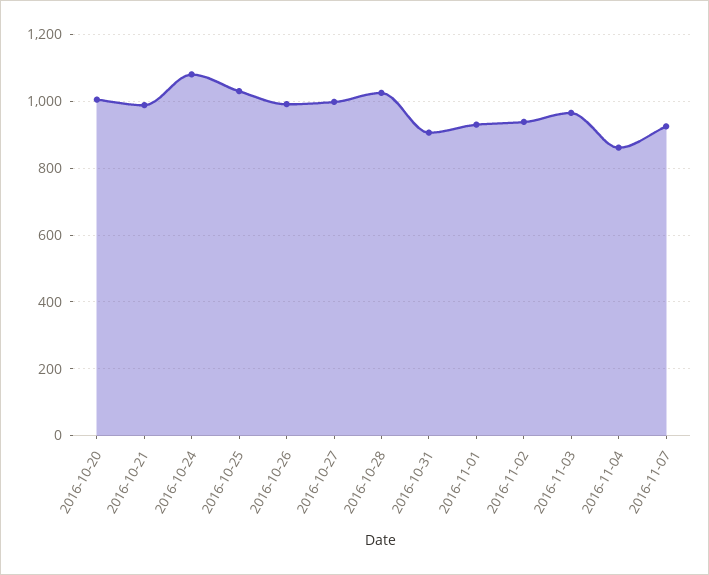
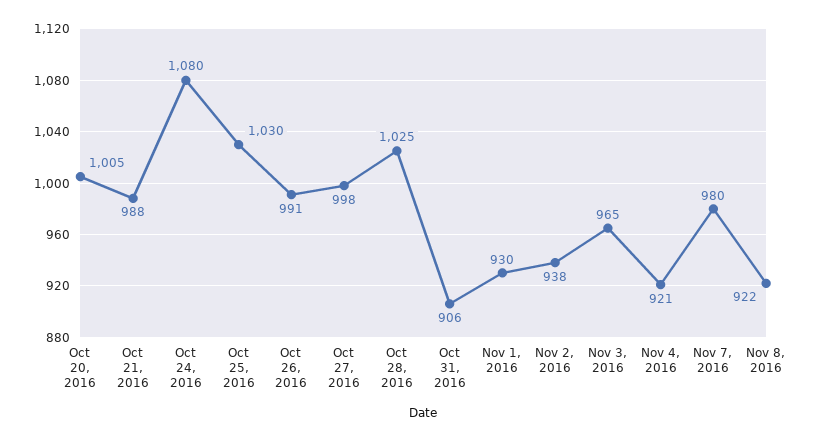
2016-11-04: 860 -> 921
2016-11-07: 920 -> 980
Nov 8, 2016: none -> 922

